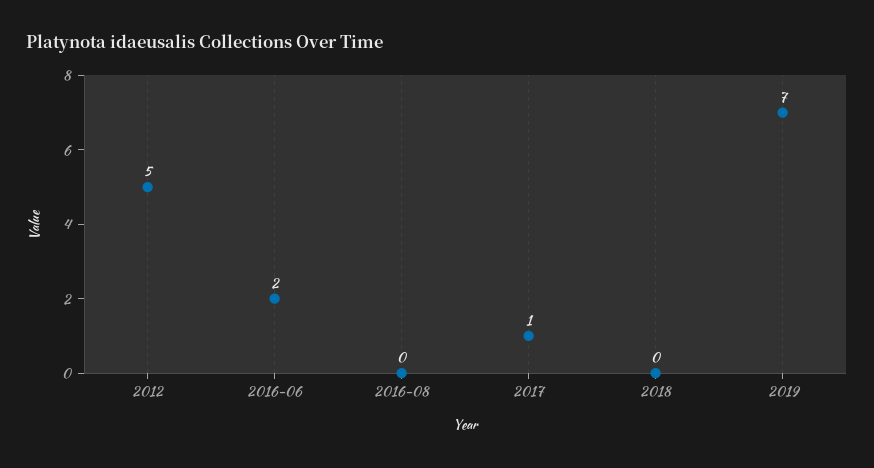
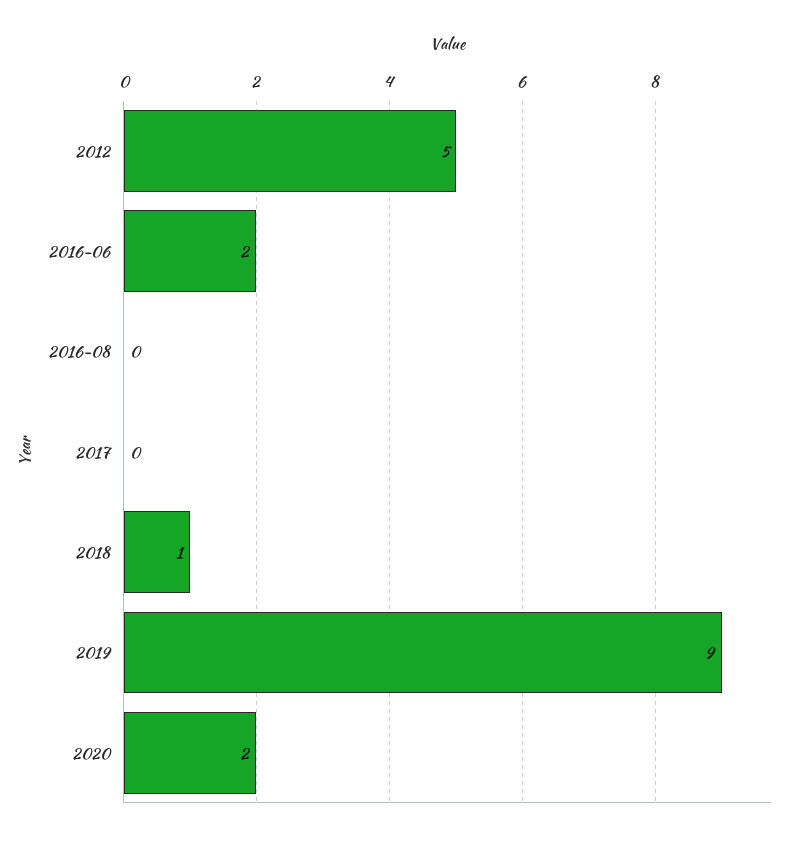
2017: 1 -> 0
2018: 0 -> 1
2019: 7 -> 9
2020: none -> 2

